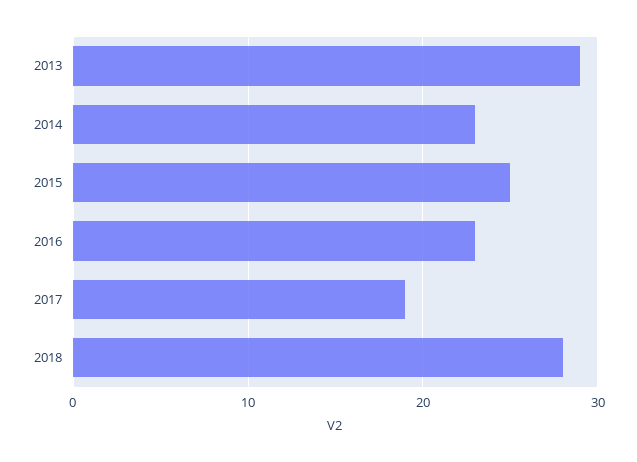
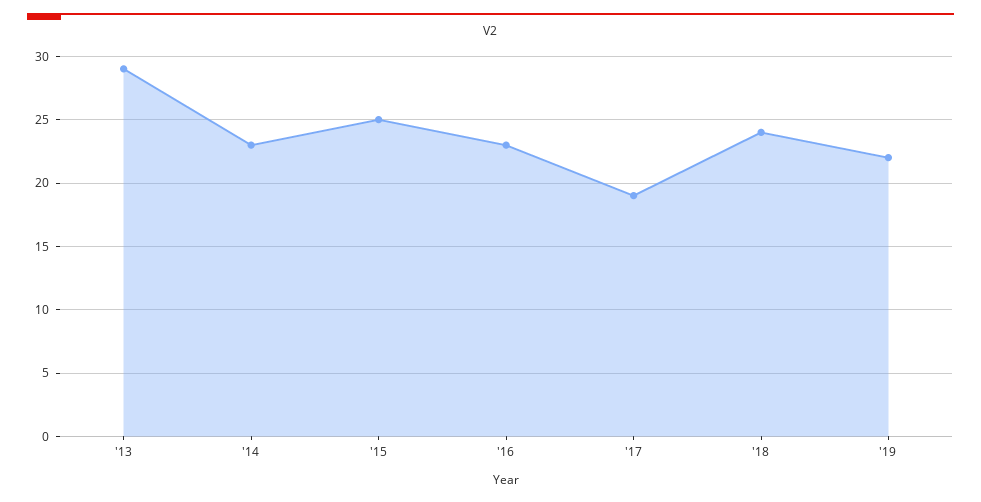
2018: 28 -> 24
'19: none -> 22

